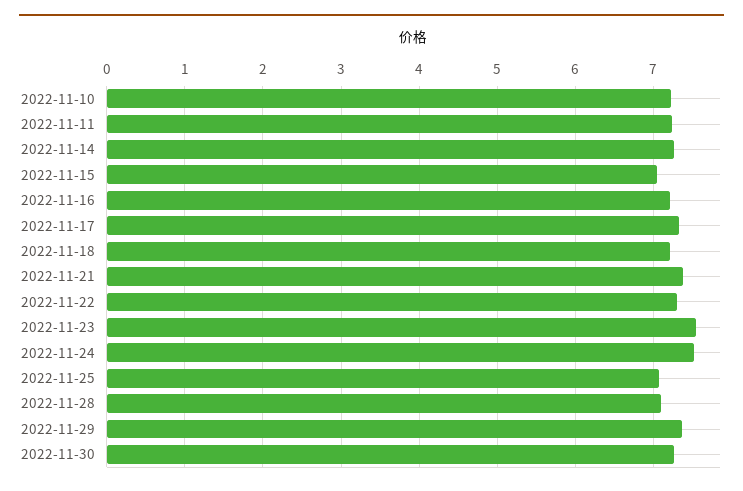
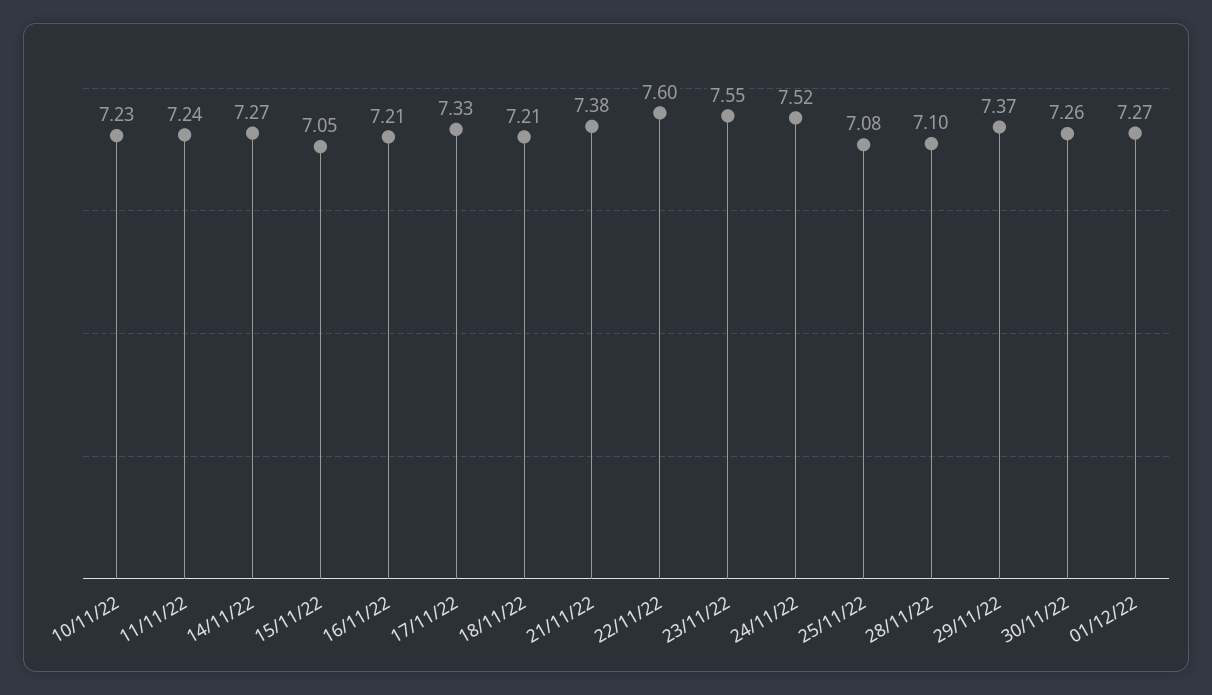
2022-11-22: 7.3 -> 7.6
01/12/22: none -> 7.27

